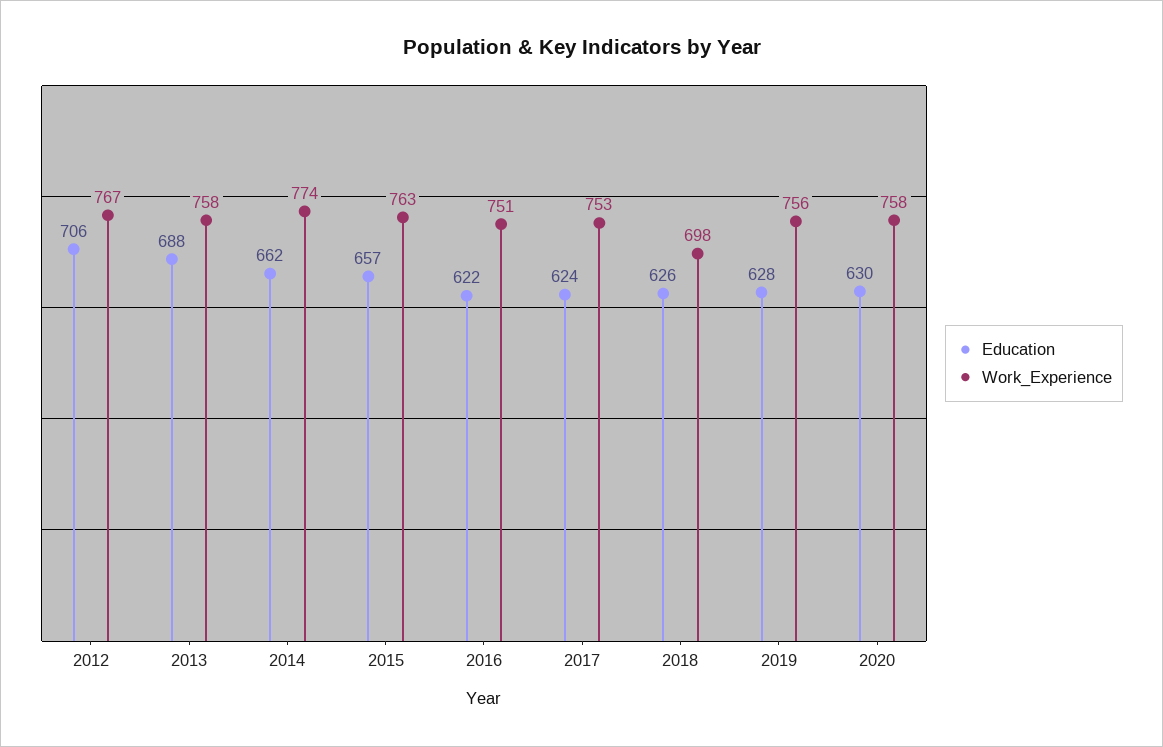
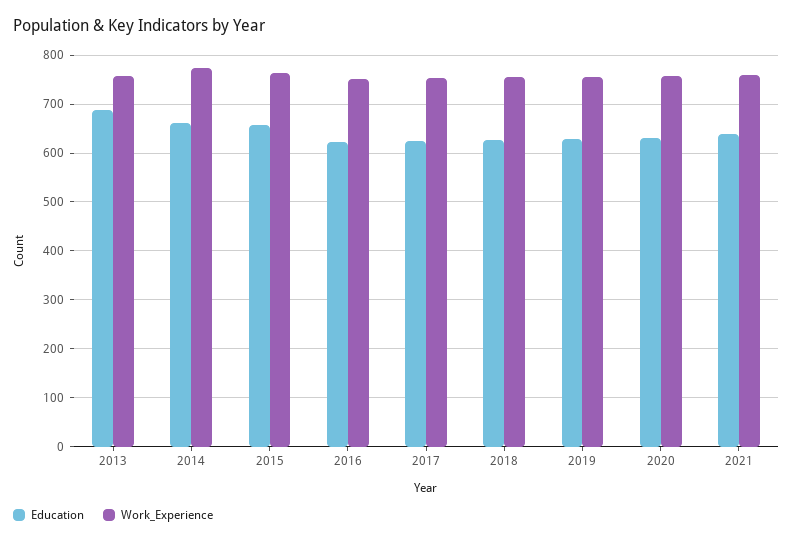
Education, 2012: 706 -> none
Work_Experience, 2012: 767 -> none
Work_Experience, 2018: 698 -> 760
Education, 2021: none -> 640
Work_Experience, 2021: none -> 760

